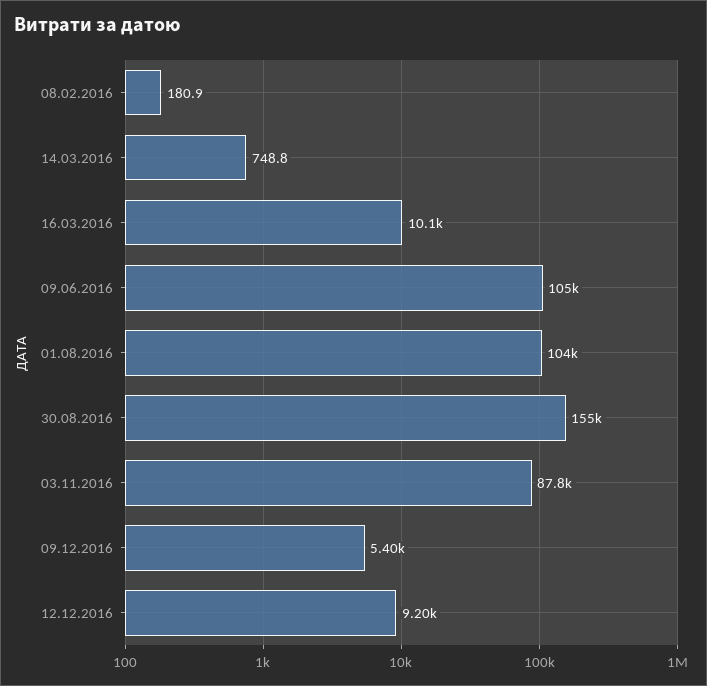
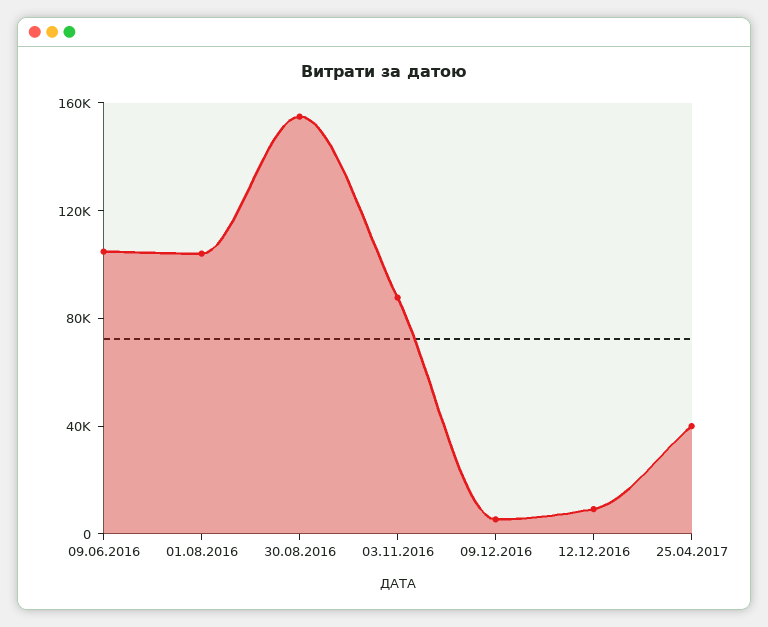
08.02.2016: 180.9 -> none
14.03.2016: 748.8 -> none
16.03.2016: 10100 -> none
25.04.2017: none -> 40000

